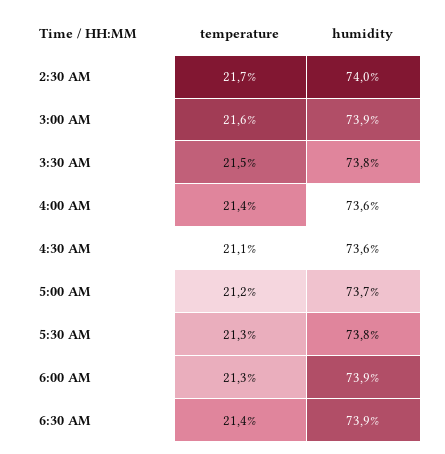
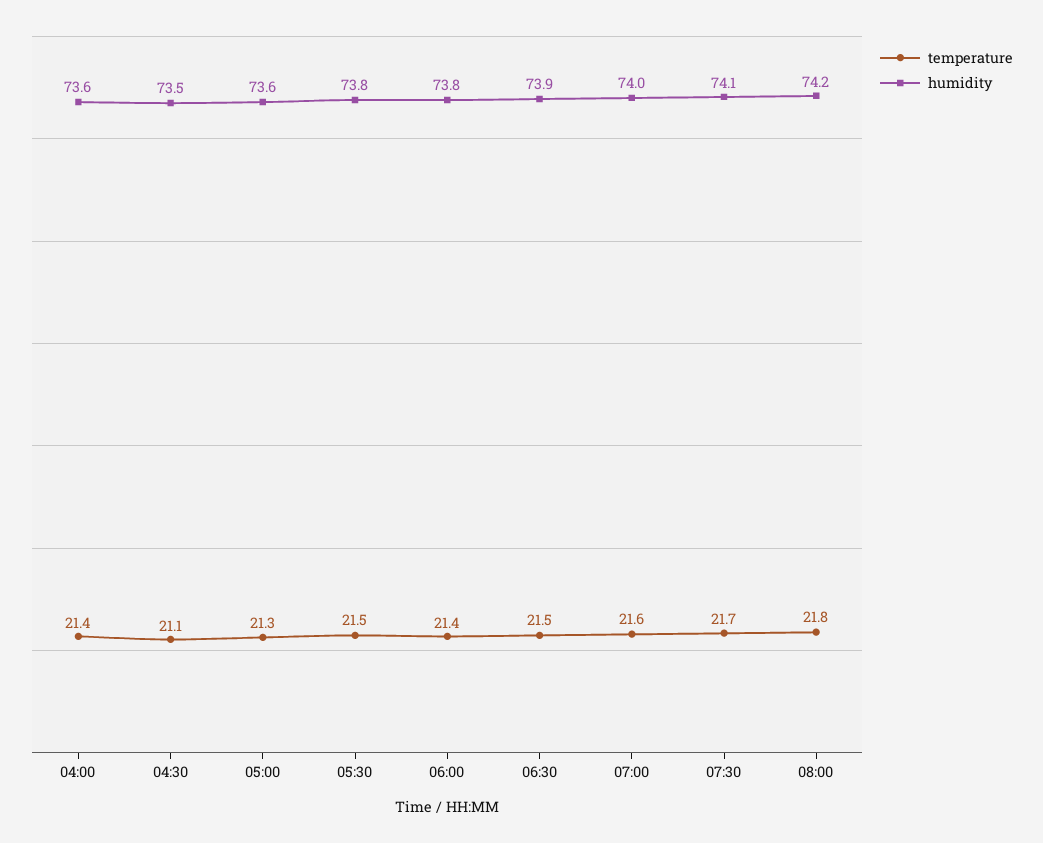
temperature, 2:30 AM: 21.7 -> none
humidity, 2:30 AM: 74 -> none
temperature, 3:00 AM: 21.6 -> none
humidity, 3:00 AM: 73.9 -> none
temperature, 3:30 AM: 21.5 -> none
humidity, 3:30 AM: 73.8 -> none
humidity, 4:30 AM: 73.6 -> 73.5
temperature, 5:00 AM: 21.2 -> 21.3
humidity, 5:00 AM: 73.7 -> 73.6
temperature, 5:30 AM: 21.3 -> 21.5
temperature, 6:00 AM: 21.3 -> 21.4
humidity, 6:00 AM: 73.9 -> 73.8
temperature, 6:30 AM: 21.4 -> 21.5
temperature, 07:00: none -> 21.6
humidity, 07:00: none -> 74
temperature, 07:30: none -> 21.7
humidity, 07:30: none -> 74.1
temperature, 08:00: none -> 21.8
humidity, 08:00: none -> 74.2

